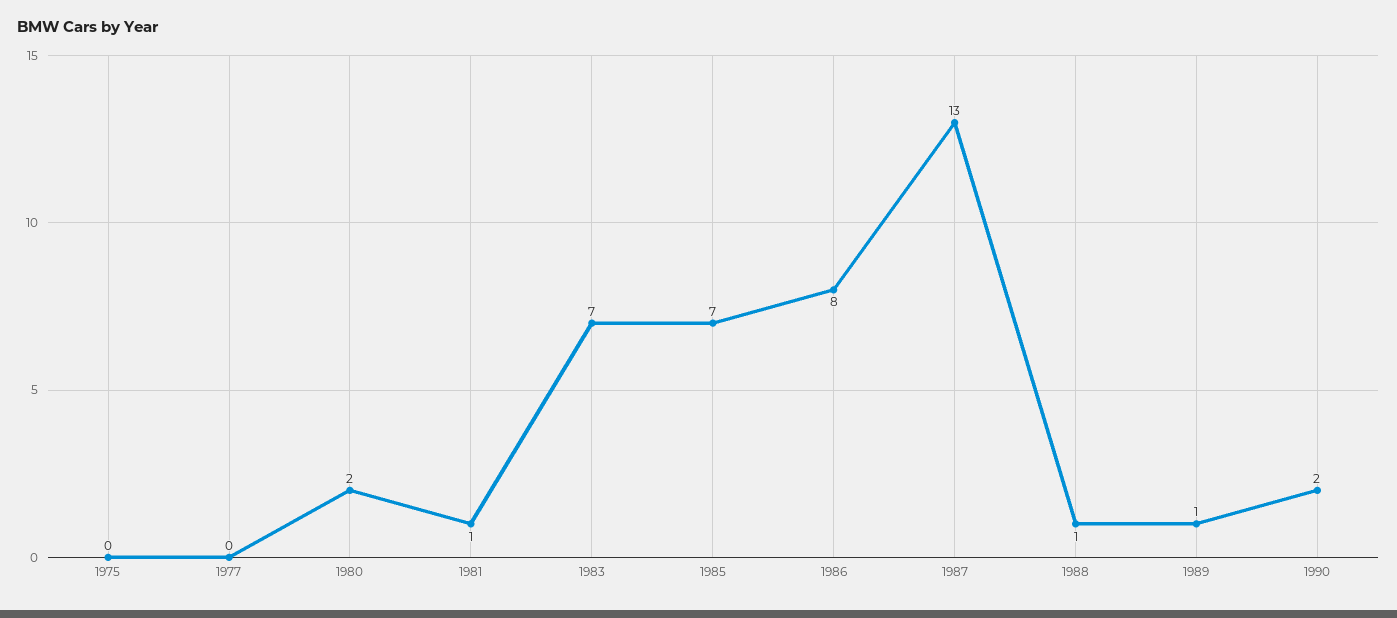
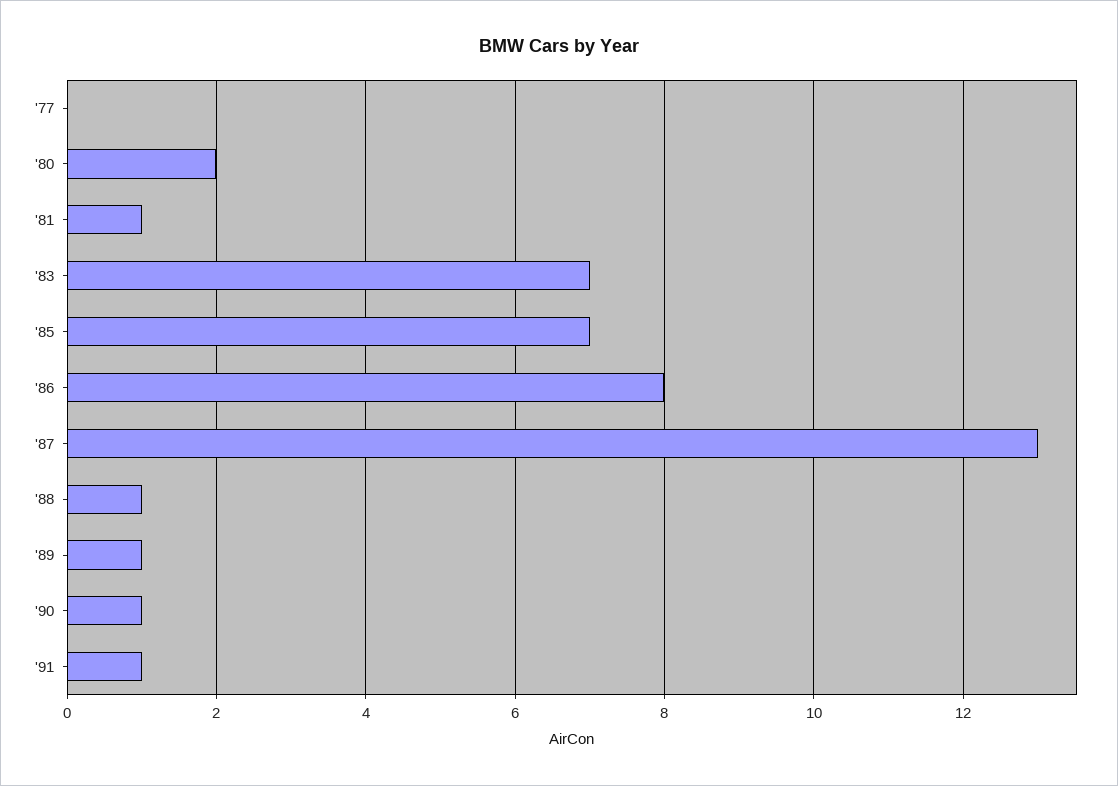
1975: 0 -> none
1990: 2 -> 1
'91: none -> 1

